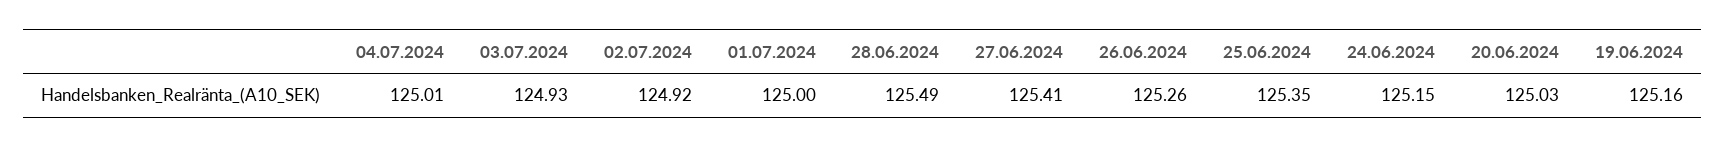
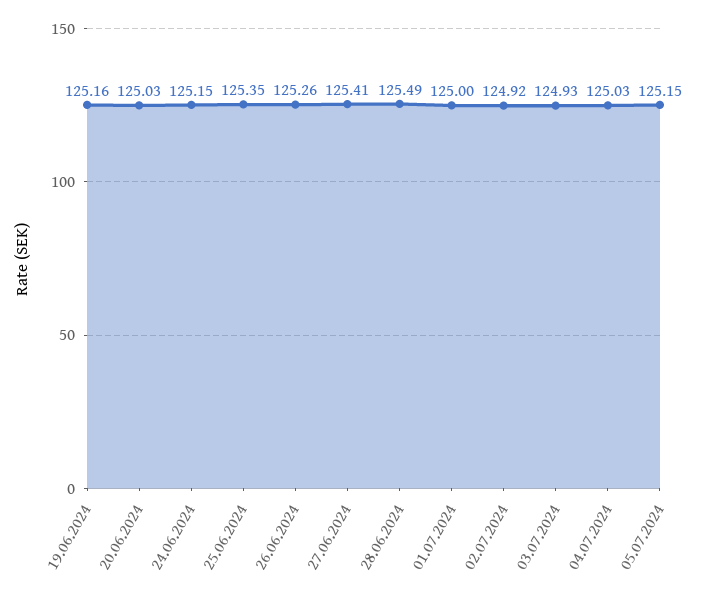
04.07.2024: 125.01 -> 125.03
05.07.2024: none -> 125.15

